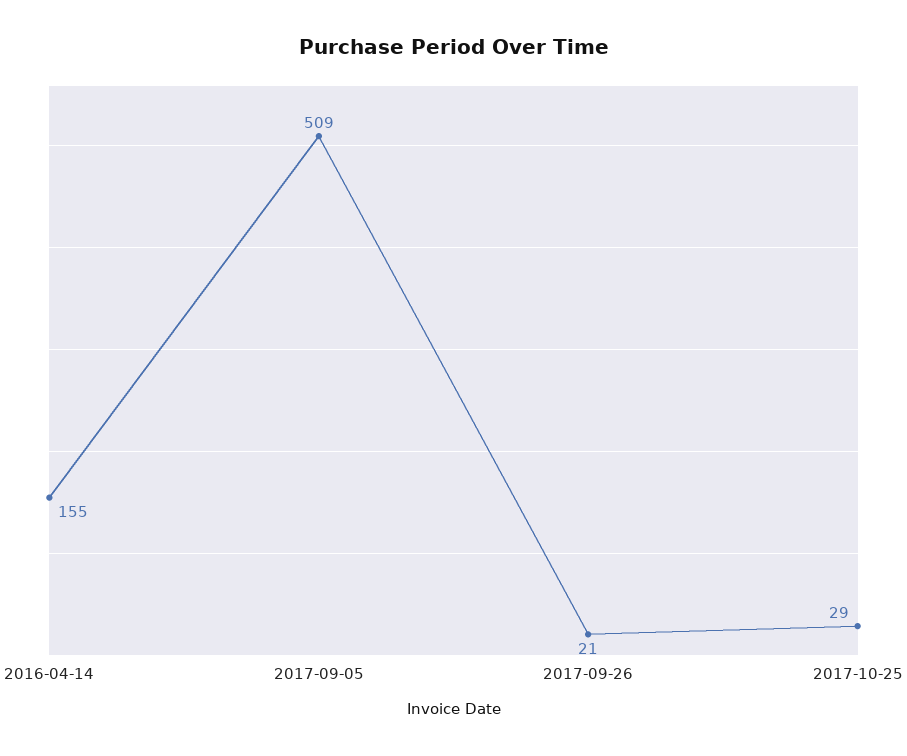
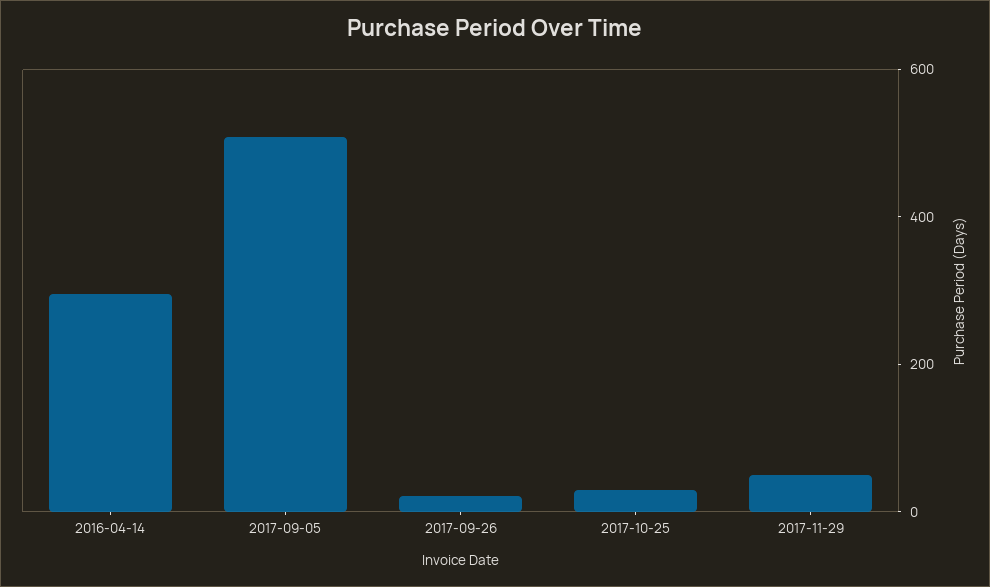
2016-04-14: 155 -> 300
2017-11-29: none -> 50

